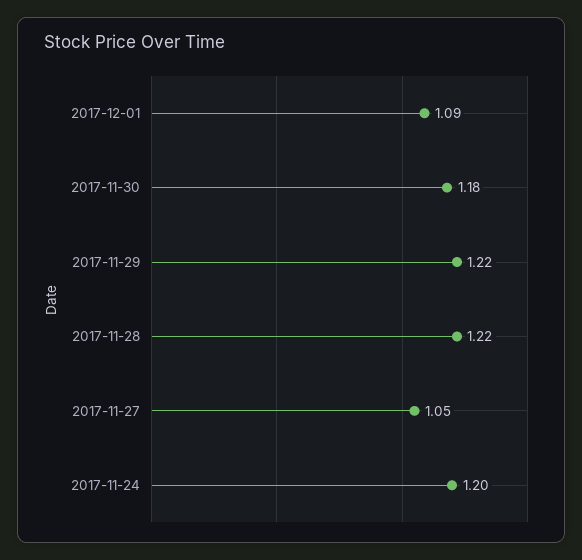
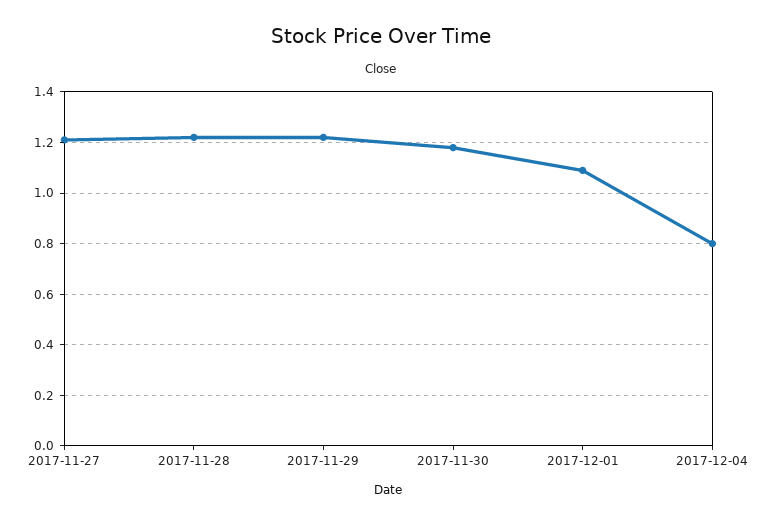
2017-11-27: 1.05 -> 1.2
2017-11-24: 1.2 -> none
2017-12-04: none -> 0.8

